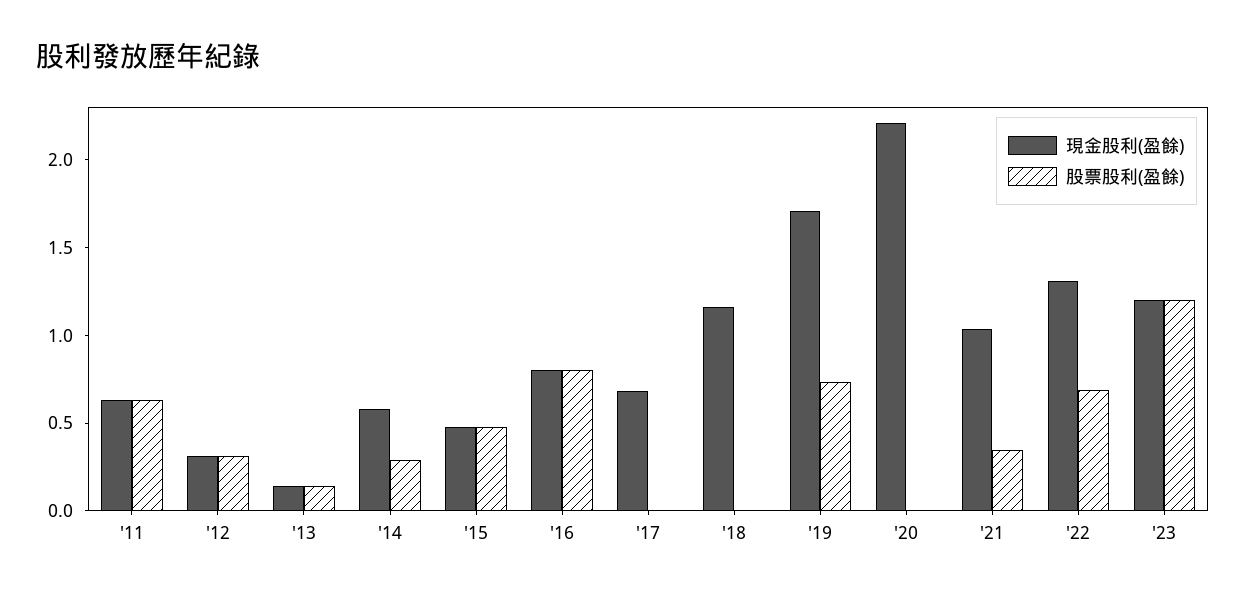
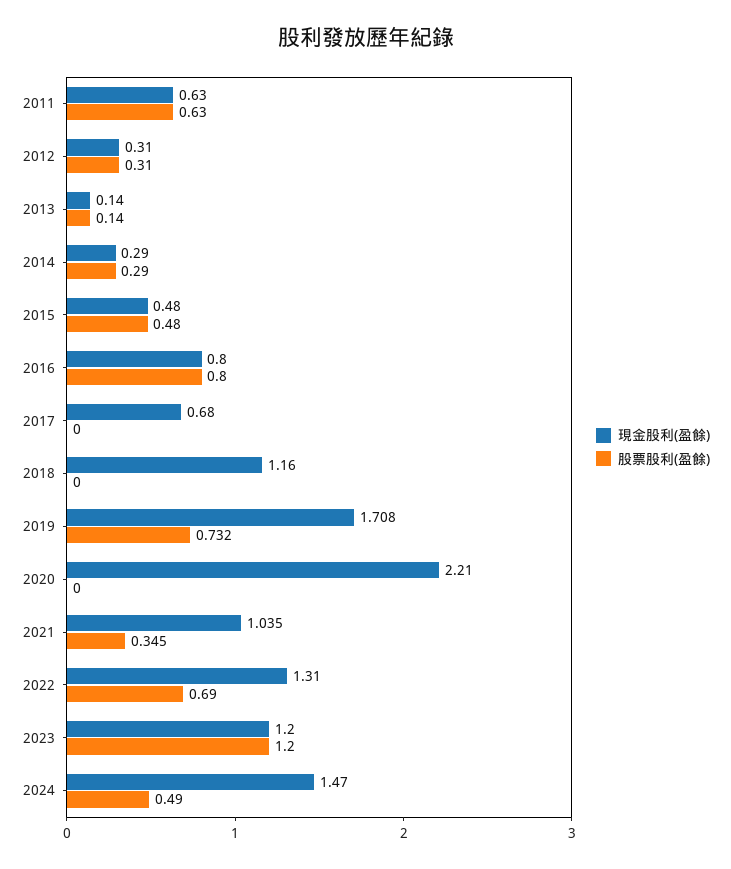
現金股利(盈餘), '14: 0.6 -> 0.29
現金股利(盈餘), 2024: none -> 1.47
股票股利(盈餘), 2024: none -> 0.49

